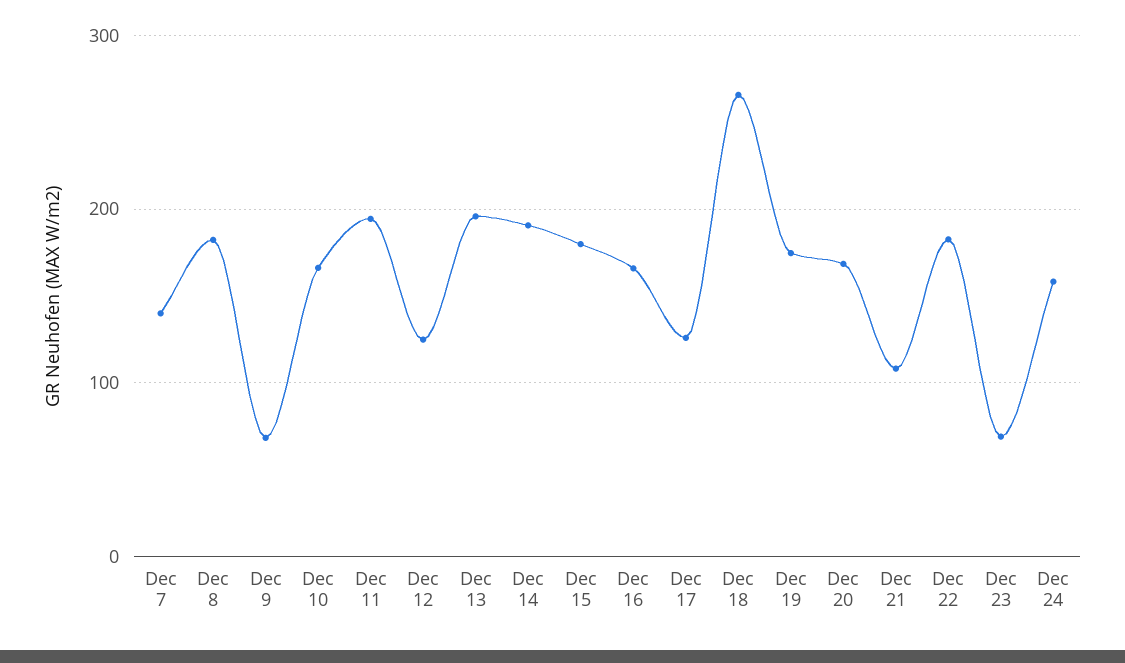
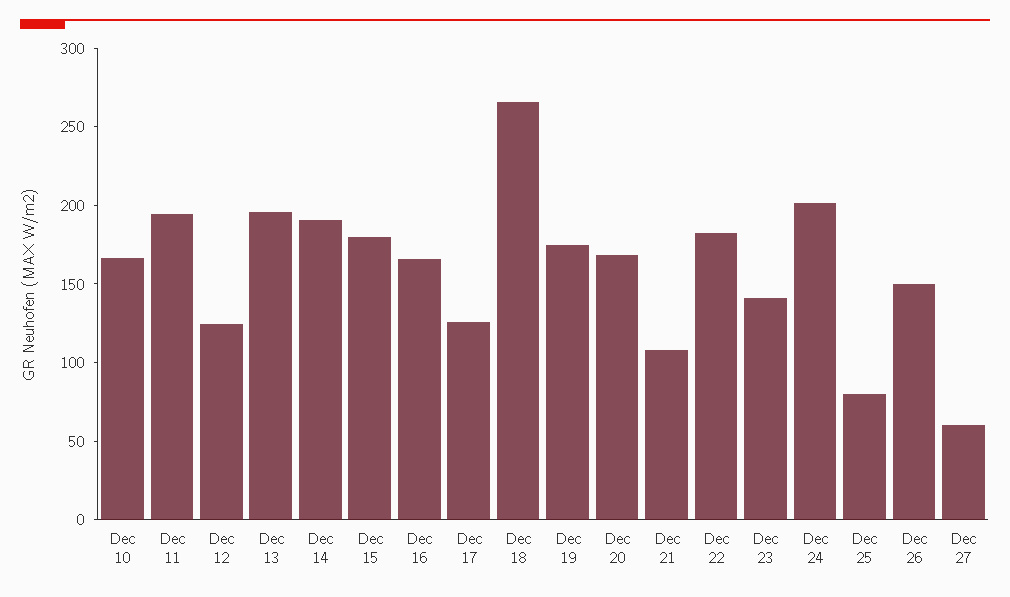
Dec 7: 140 -> none
Dec 8: 180 -> none
Dec 9: 70 -> none
Dec 23: 70 -> 140
Dec 24: 160 -> 200
Dec 25: none -> 80
Dec 26: none -> 150
Dec 27: none -> 60

